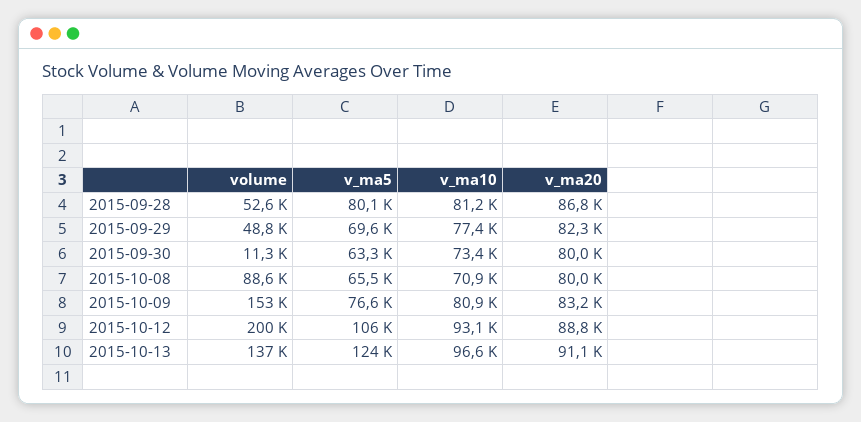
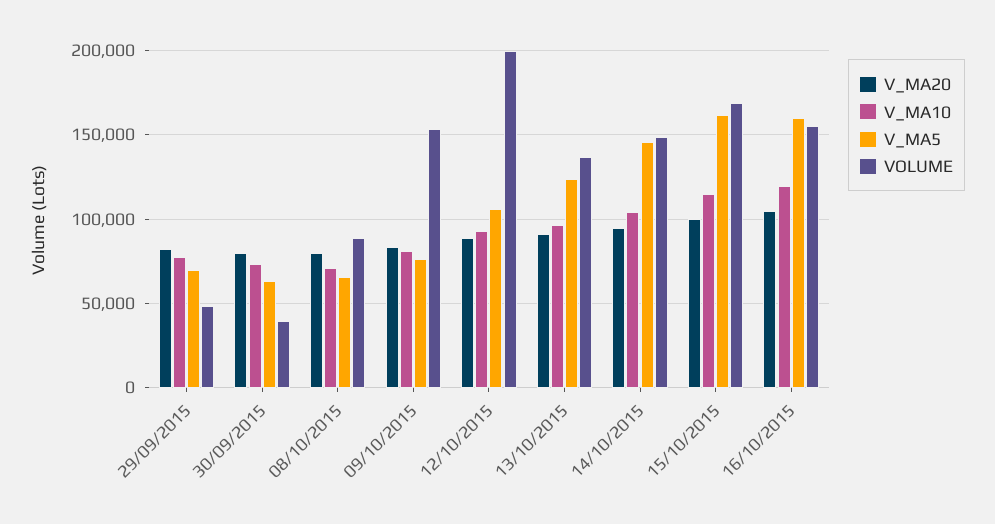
volume, 2015-09-28: 52600 -> none
v_ma5, 2015-09-28: 80100 -> none
v_ma10, 2015-09-28: 81200 -> none
v_ma20, 2015-09-28: 86800 -> none
volume, 2015-09-30: 11300 -> 40000
v_ma20, 14/10/2015: none -> 95000
v_ma10, 14/10/2015: none -> 105000
v_ma5, 14/10/2015: none -> 145000
volume, 14/10/2015: none -> 150000
v_ma20, 15/10/2015: none -> 100000
v_ma10, 15/10/2015: none -> 115000
v_ma5, 15/10/2015: none -> 160000
volume, 15/10/2015: none -> 170000
v_ma20, 16/10/2015: none -> 105000
v_ma10, 16/10/2015: none -> 120000
v_ma5, 16/10/2015: none -> 160000
volume, 16/10/2015: none -> 155000

